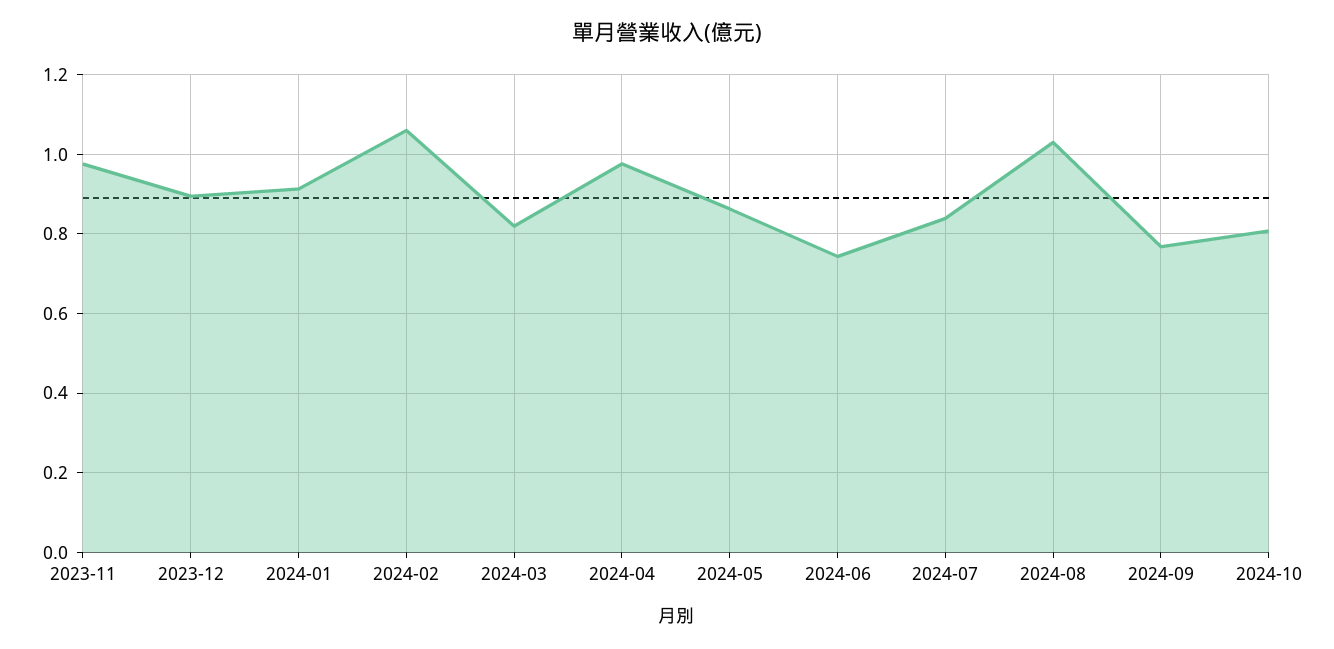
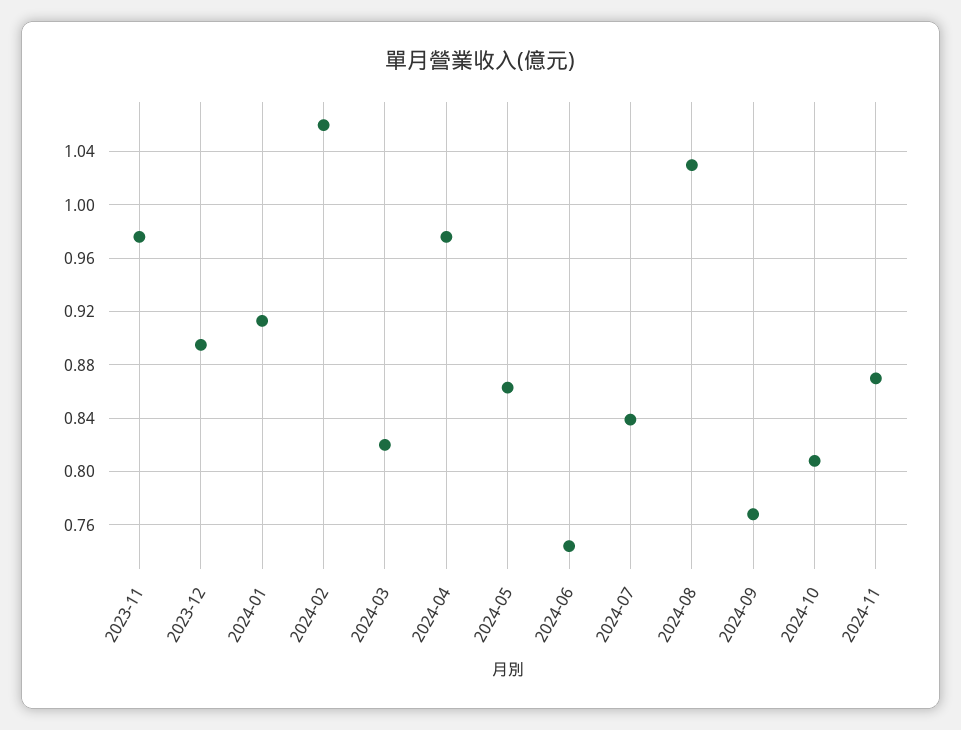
2024-11: none -> 0.87

